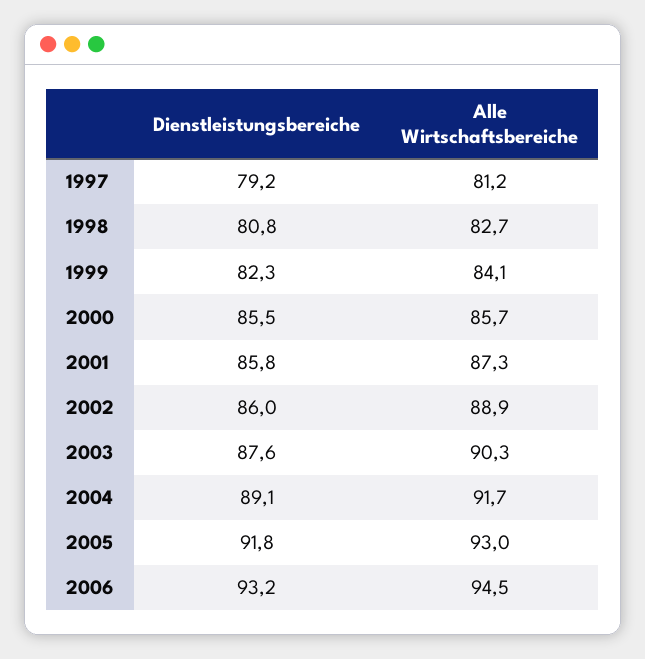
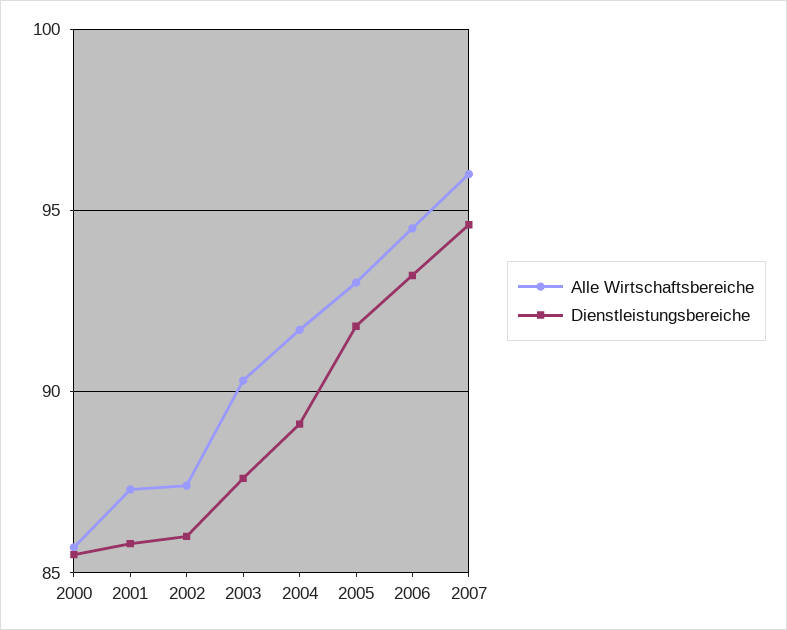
Dienstleistungsbereiche, 1997: 79.2 -> none
Alle Wirtschaftsbereiche, 1997: 81.2 -> none
Dienstleistungsbereiche, 1998: 80.8 -> none
Alle Wirtschaftsbereiche, 1998: 82.7 -> none
Dienstleistungsbereiche, 1999: 82.3 -> none
Alle Wirtschaftsbereiche, 1999: 84.1 -> none
Alle Wirtschaftsbereiche, 2002: 88.9 -> 87.5
Alle Wirtschaftsbereiche, 2007: none -> 96
Dienstleistungsbereiche, 2007: none -> 94.5

